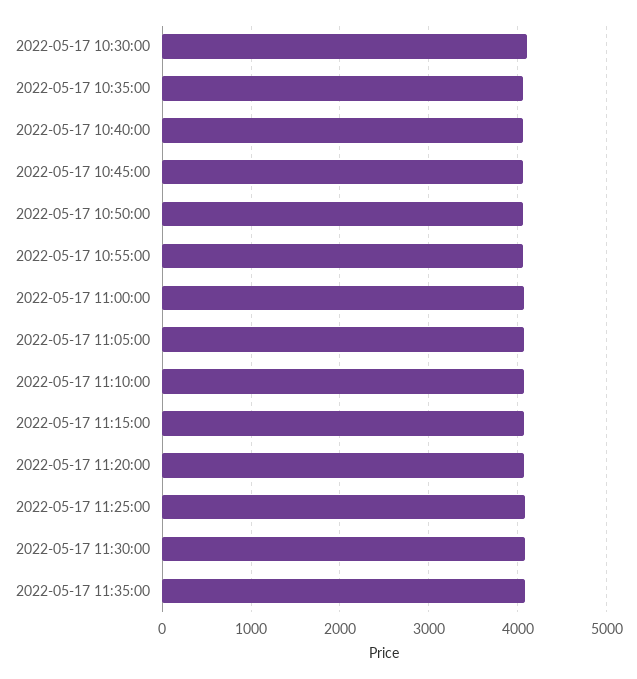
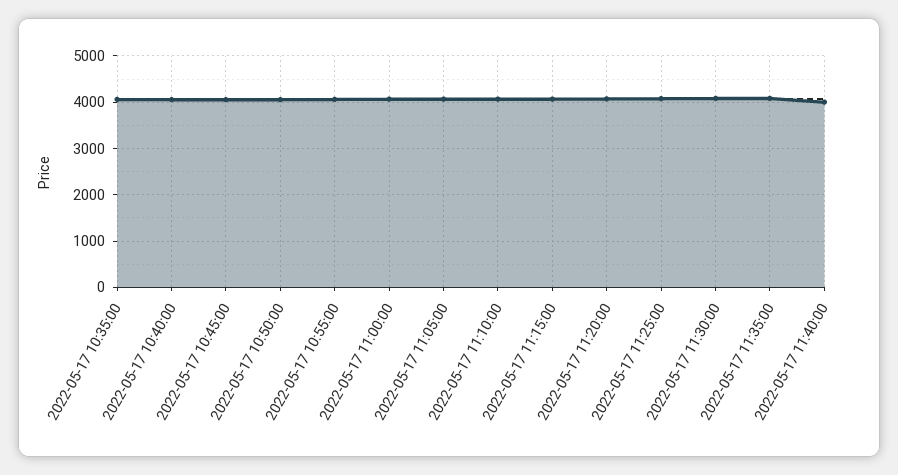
2022-05-17 10:30:00: 4100 -> none
2022-05-17 11:40:00: none -> 4000

